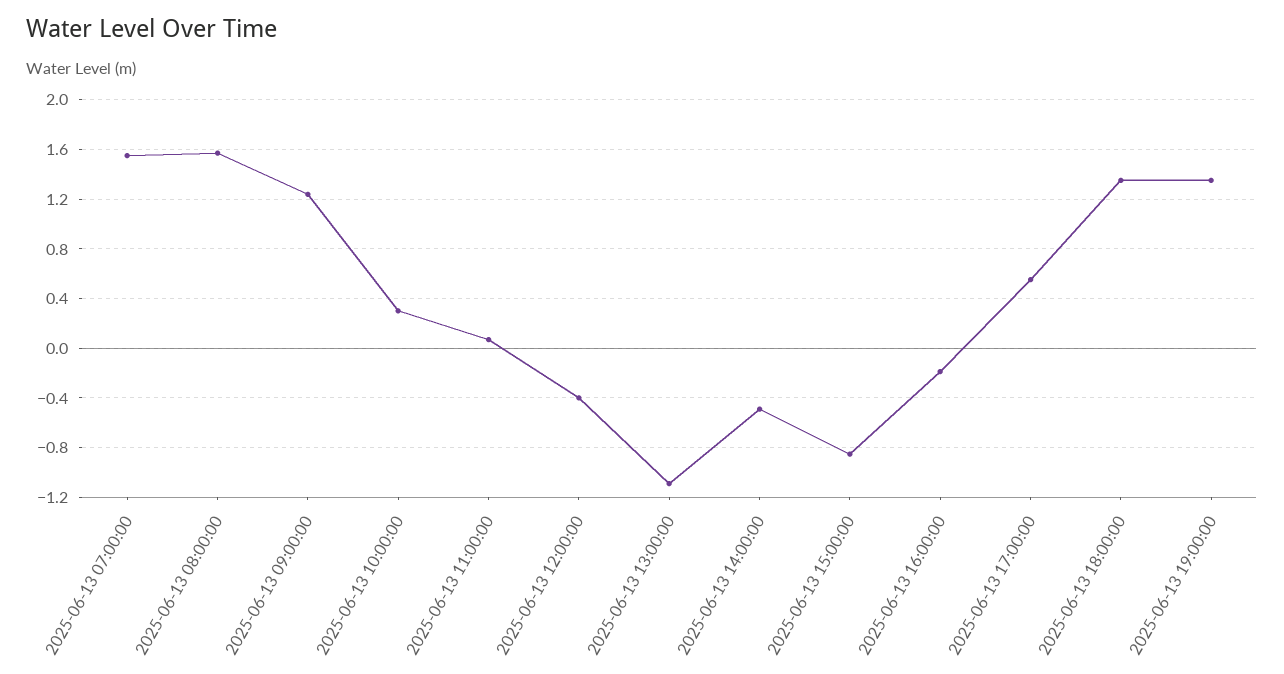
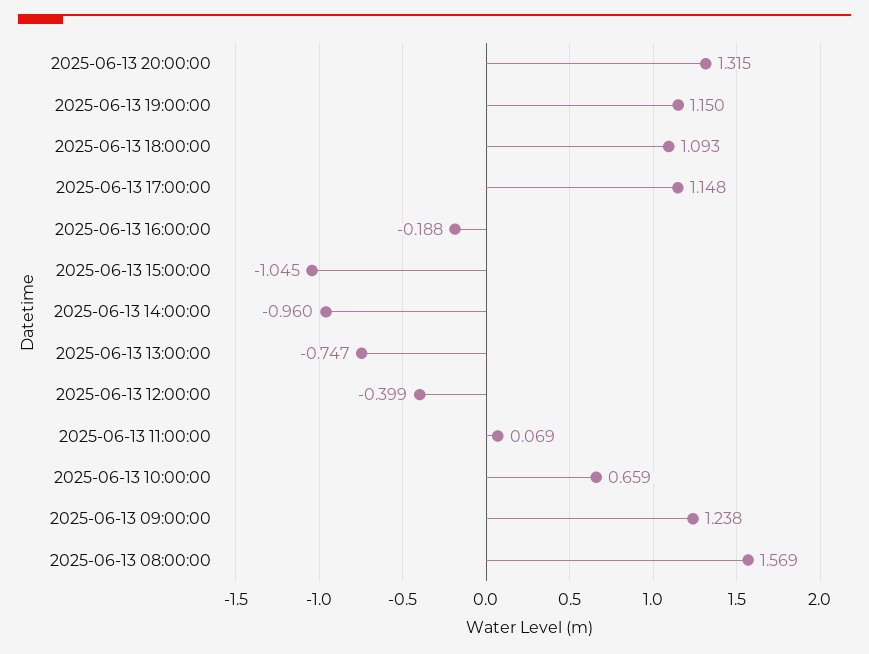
2025-06-13 07:00:00: 1.55 -> none
2025-06-13 10:00:00: 0.3 -> 0.659
2025-06-13 13:00:00: -1.1 -> -0.747
2025-06-13 14:00:00: -0.5 -> -0.96
2025-06-13 15:00:00: -0.85 -> -1.045
2025-06-13 17:00:00: 0.55 -> 1.148
2025-06-13 18:00:00: 1.35 -> 1.093
2025-06-13 19:00:00: 1.35 -> 1.15
2025-06-13 20:00:00: none -> 1.315

